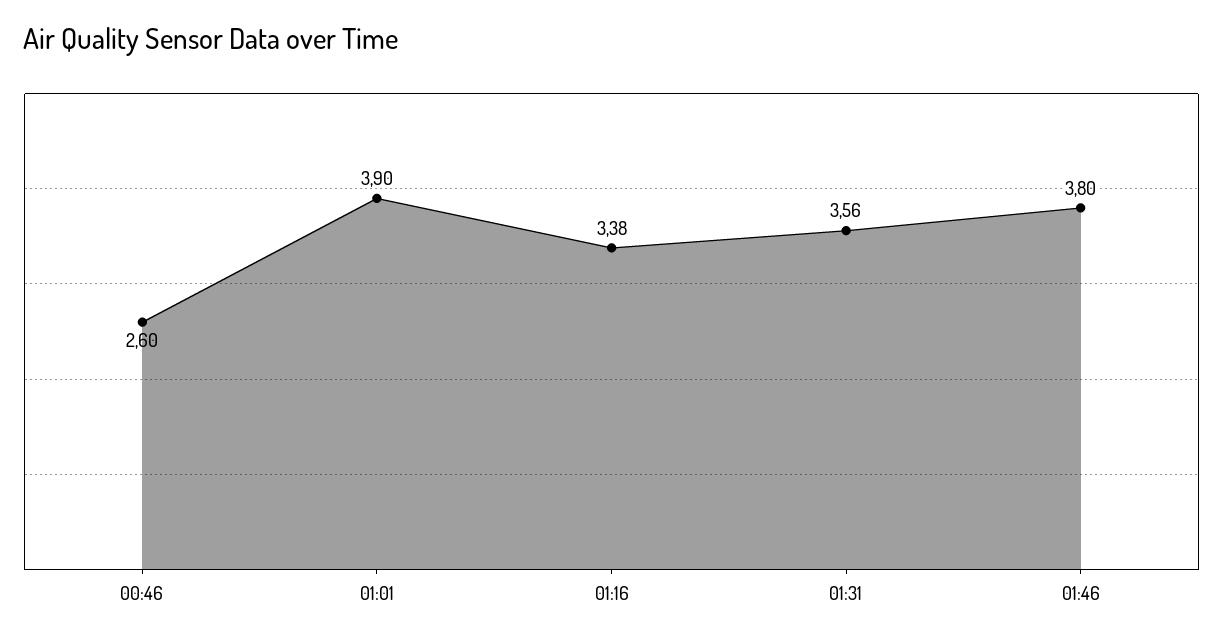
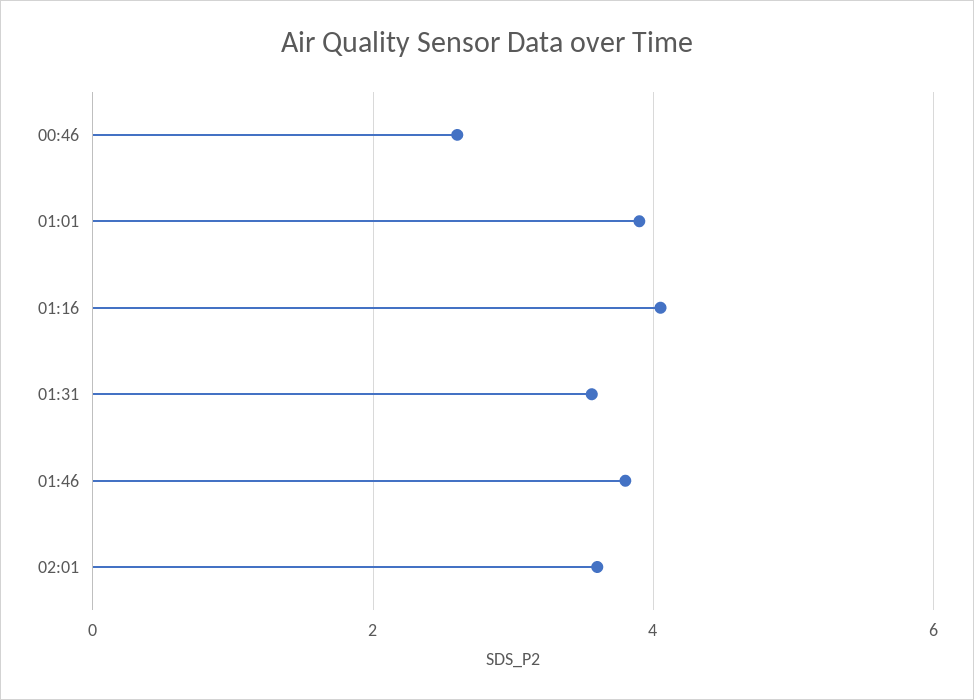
01:16: 3.38 -> 4
02:01: none -> 3.6

